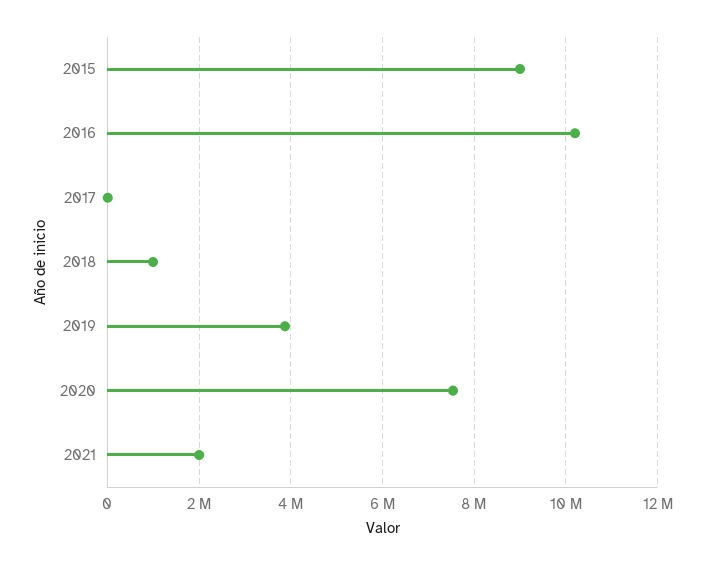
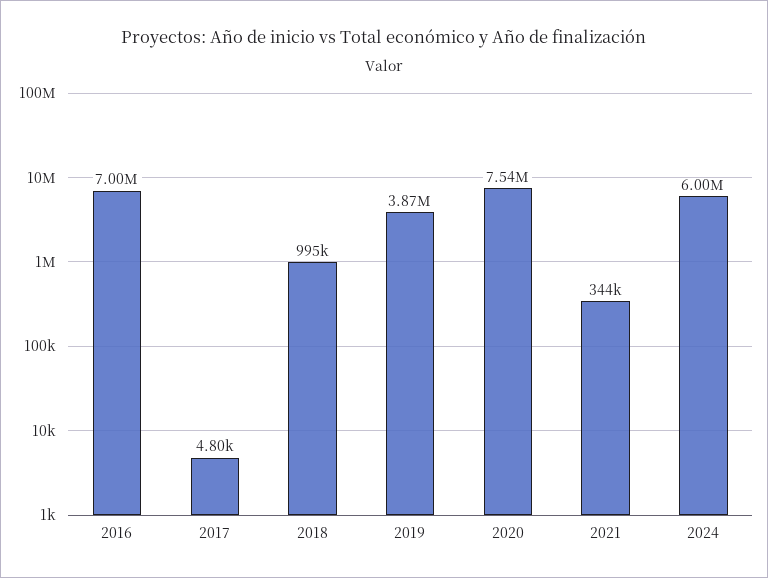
2015: 9000000 -> none
2016: 10200000 -> 7000000
2021: 2000000 -> 344000
2024: none -> 6000000

